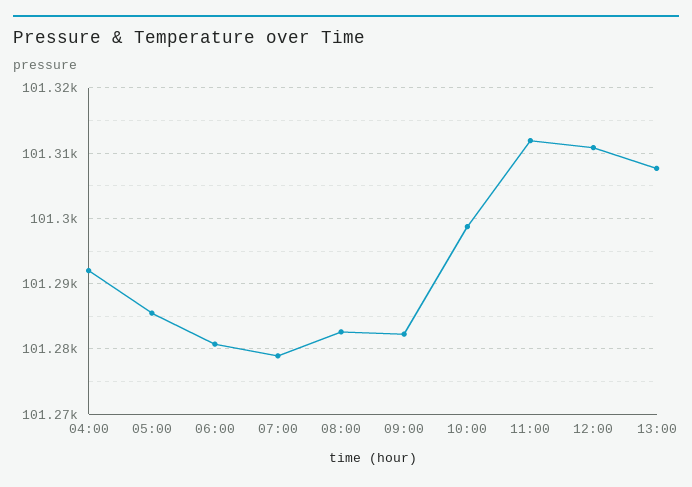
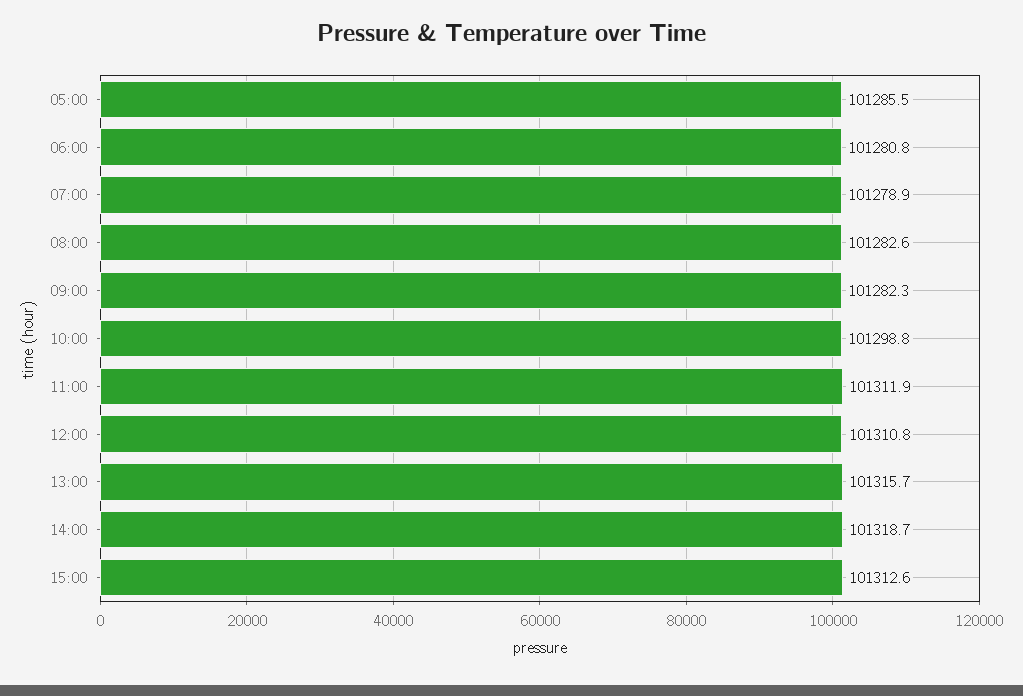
04:00: 101292 -> none
13:00: 101308 -> 101315.7
14:00: none -> 101318.7
15:00: none -> 101312.6

